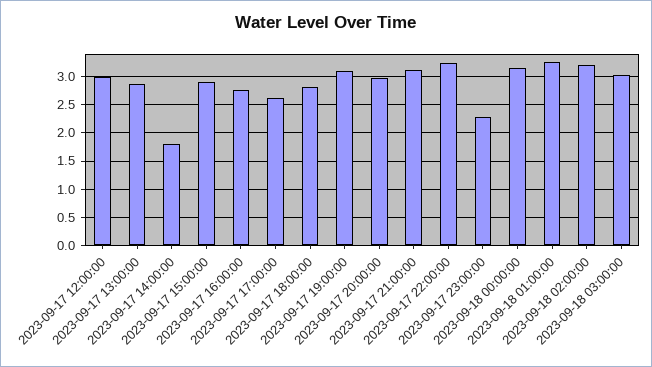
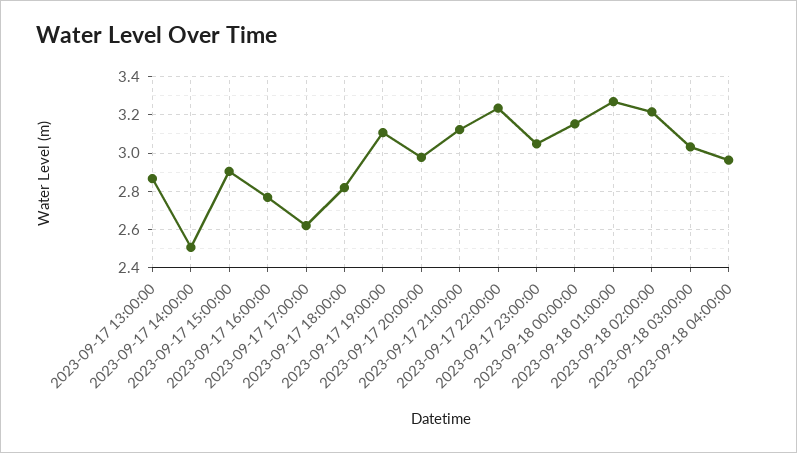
2023-09-17 12:00:00: 3 -> none
2023-09-17 14:00:00: 1.75 -> 2.5
2023-09-17 23:00:00: 2.25 -> 3.05
2023-09-18 04:00:00: none -> 2.95

